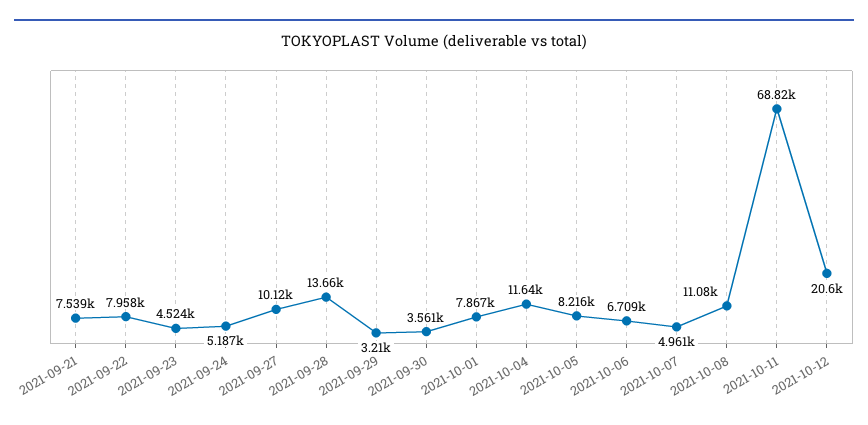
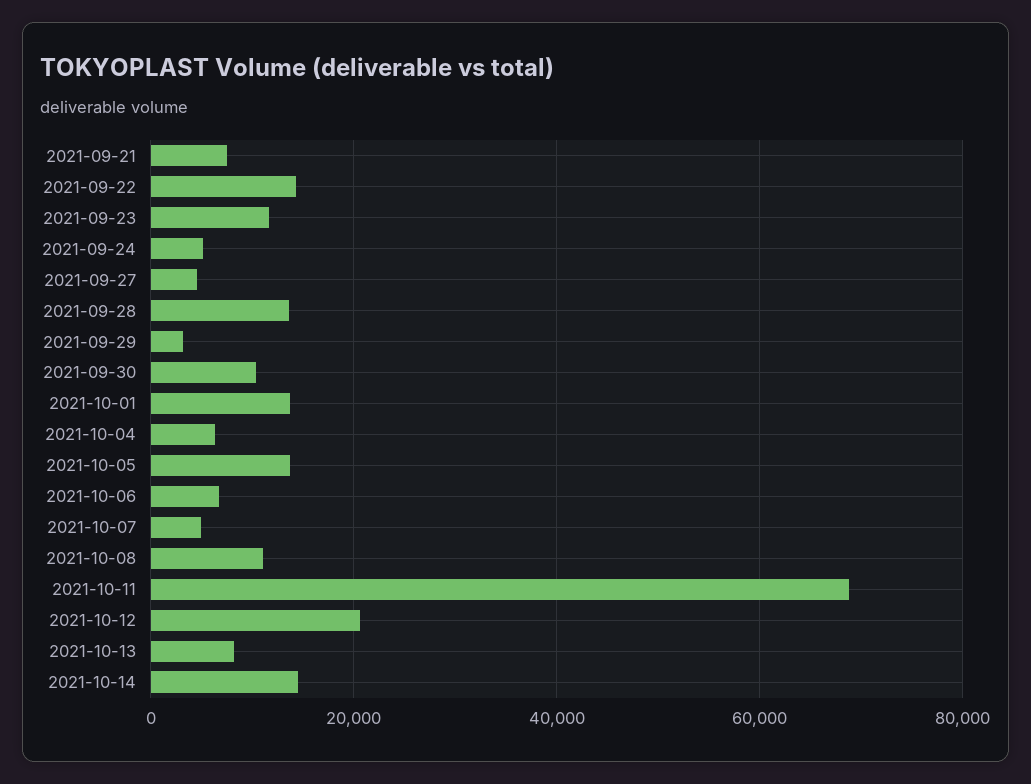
2021-09-22: 7958 -> 14000
2021-09-23: 4524 -> 12000
2021-09-27: 10120 -> 4000
2021-09-30: 3561 -> 10000
2021-10-01: 7867 -> 14000
2021-10-04: 11640 -> 6000
2021-10-05: 8216 -> 14000
2021-10-13: none -> 8000
2021-10-14: none -> 14000

